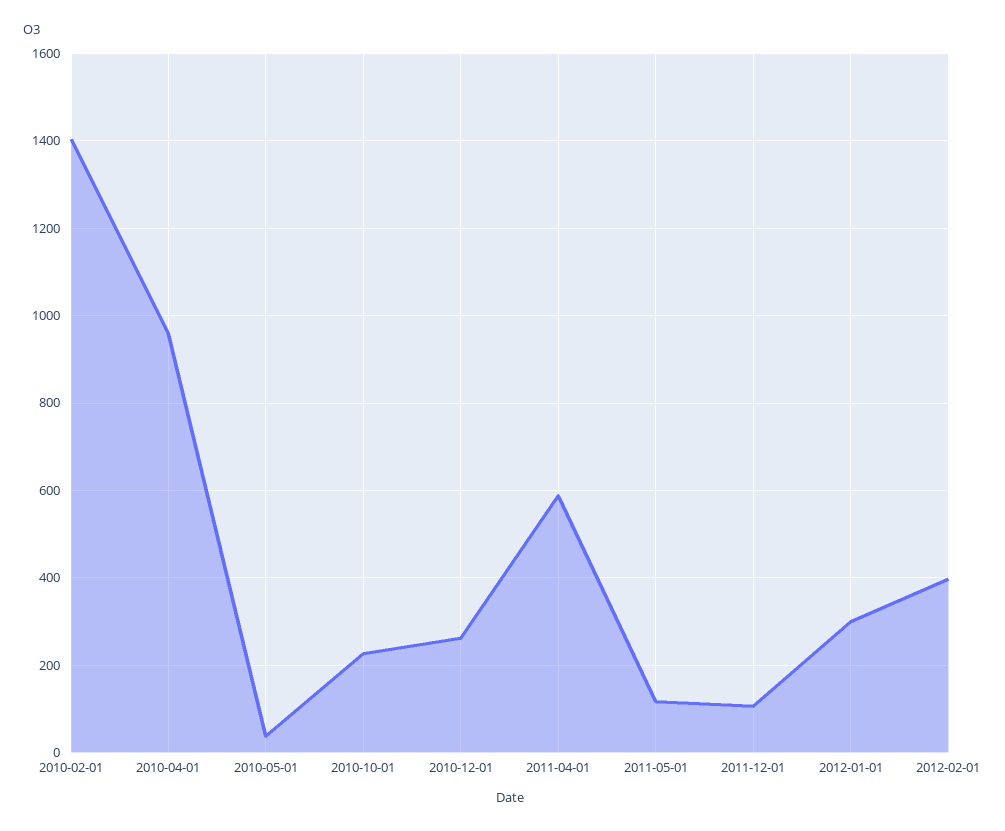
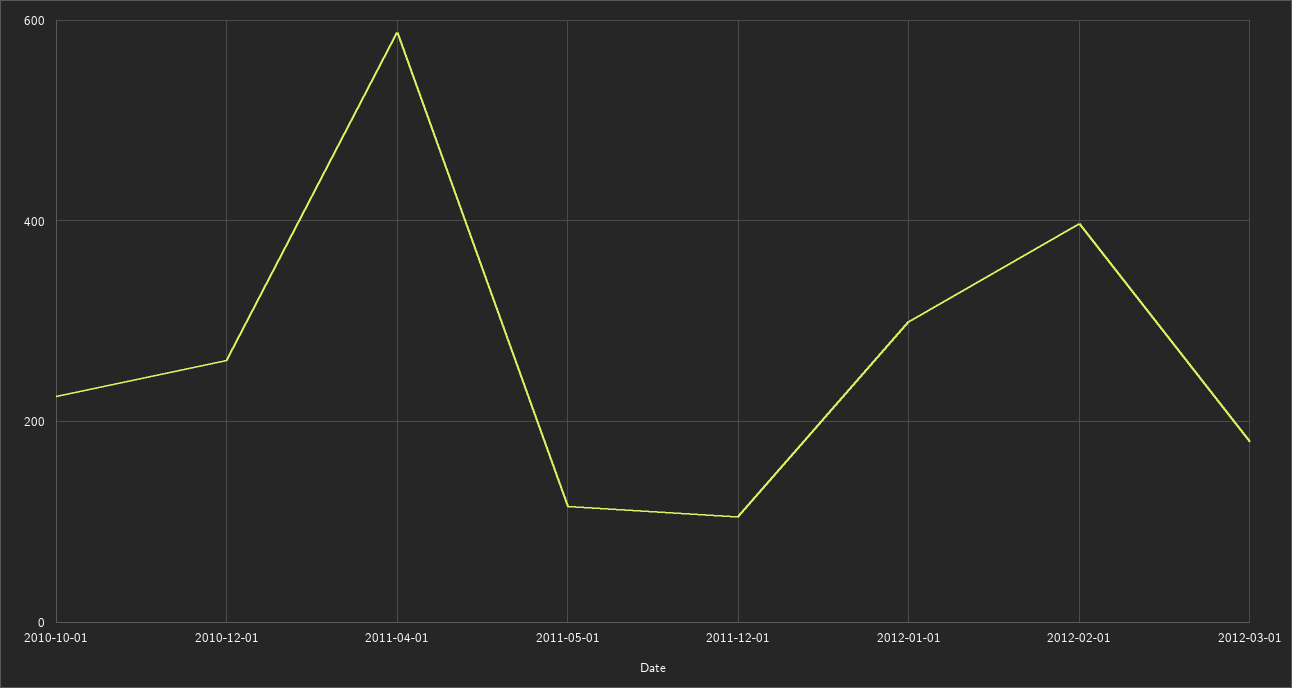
2010-02-01: 1400 -> none
2010-04-01: 960 -> none
2010-05-01: 40 -> none
2012-03-01: none -> 180

